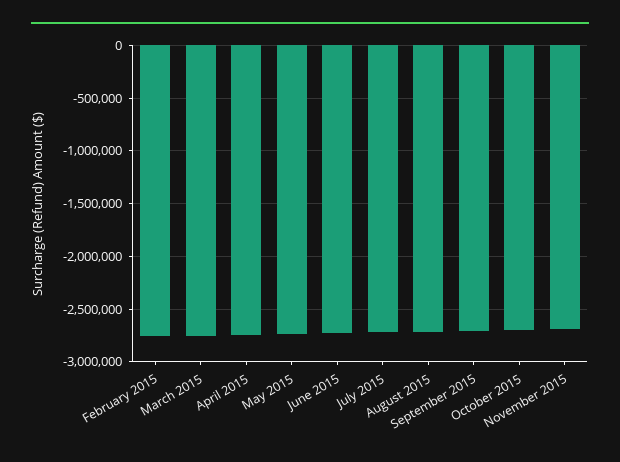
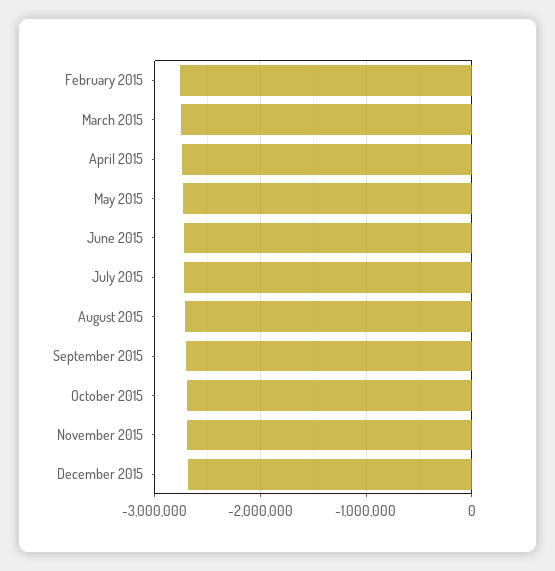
December 2015: none -> -2700000

